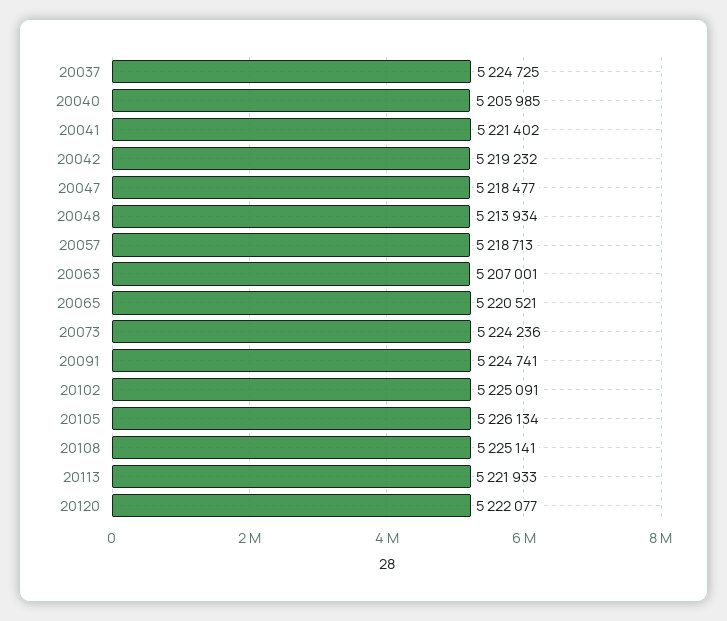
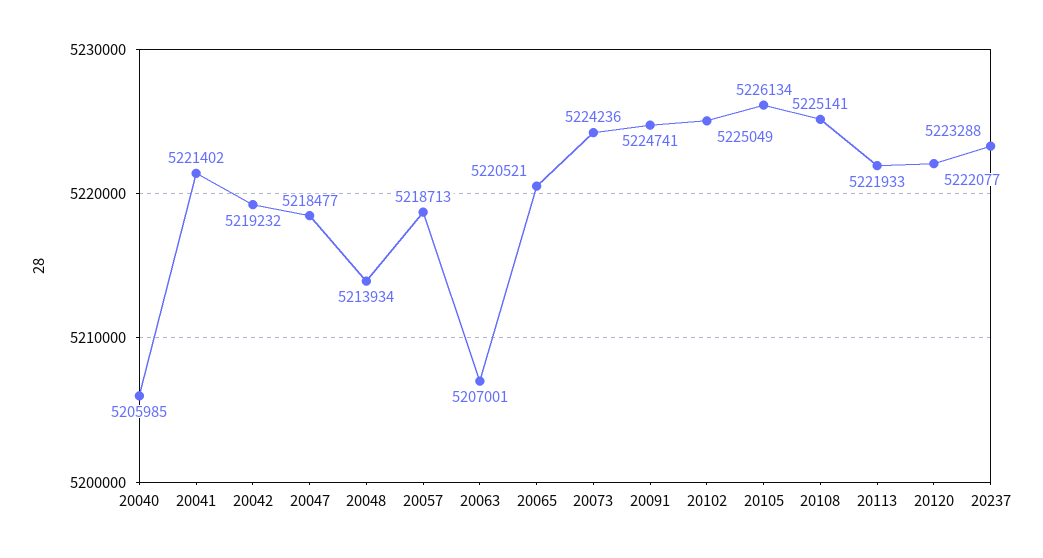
20037: 5224725 -> none
20102: 5225091 -> 5225049
20237: none -> 5223288

